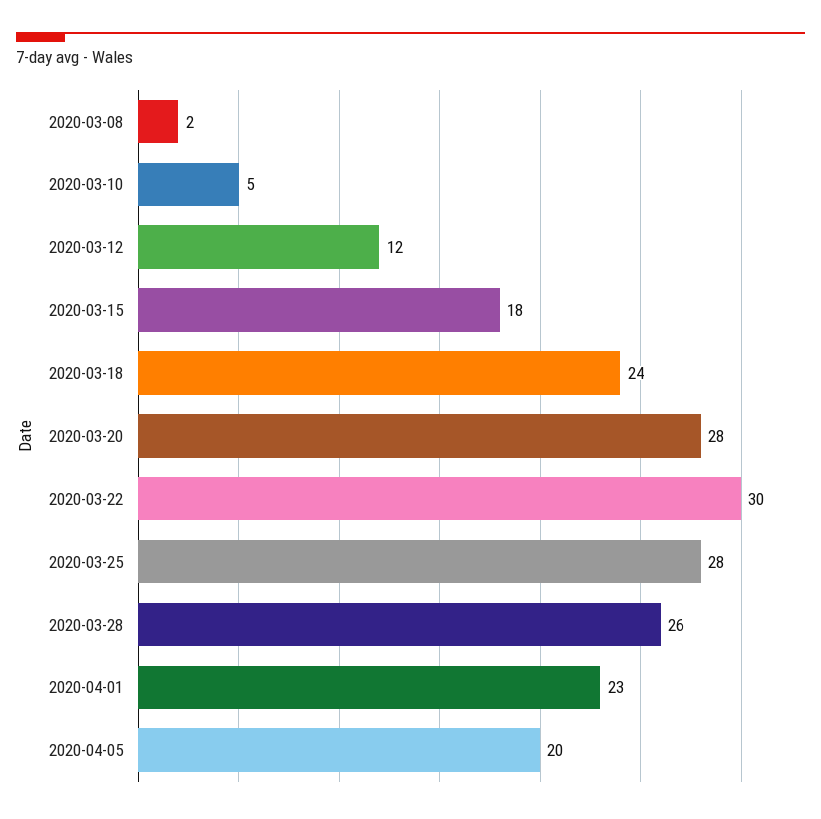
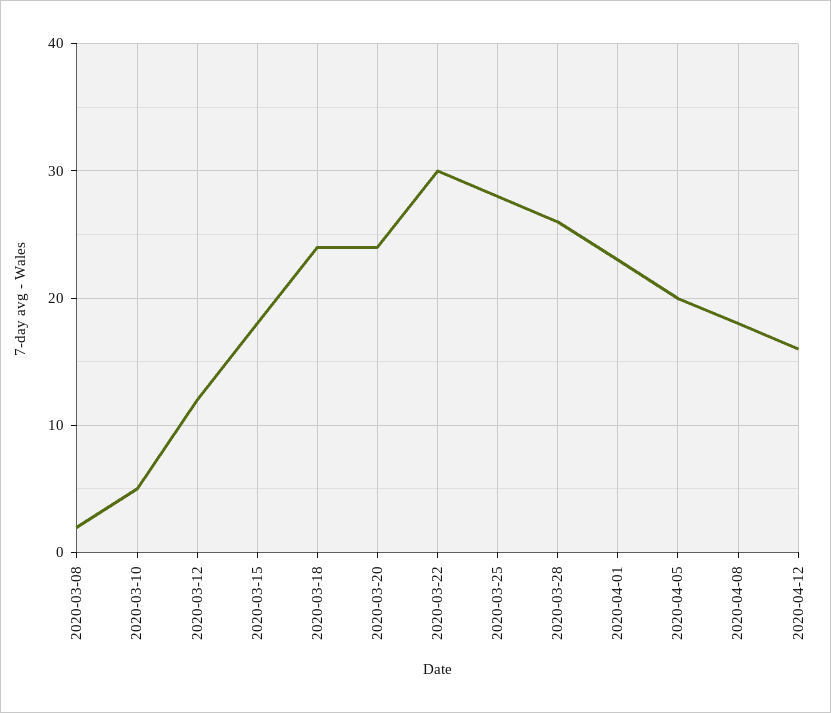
2020-03-20: 28 -> 24
2020-04-08: none -> 18
2020-04-12: none -> 16

